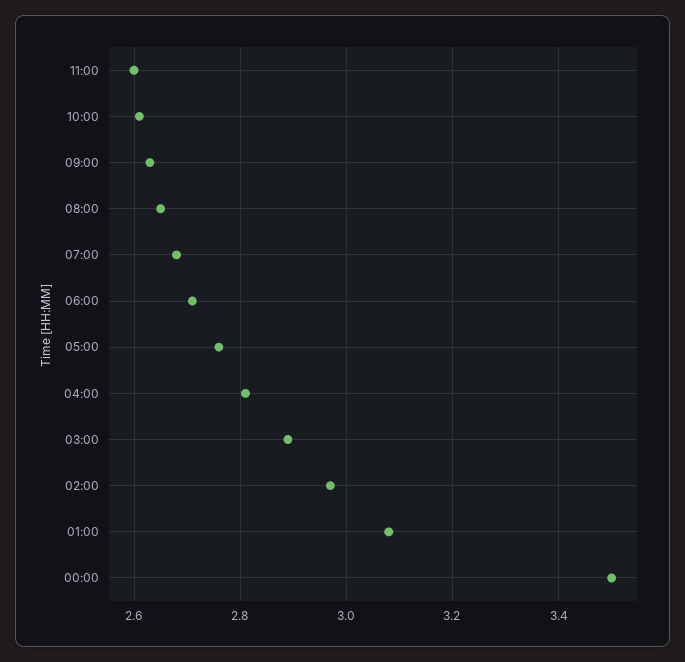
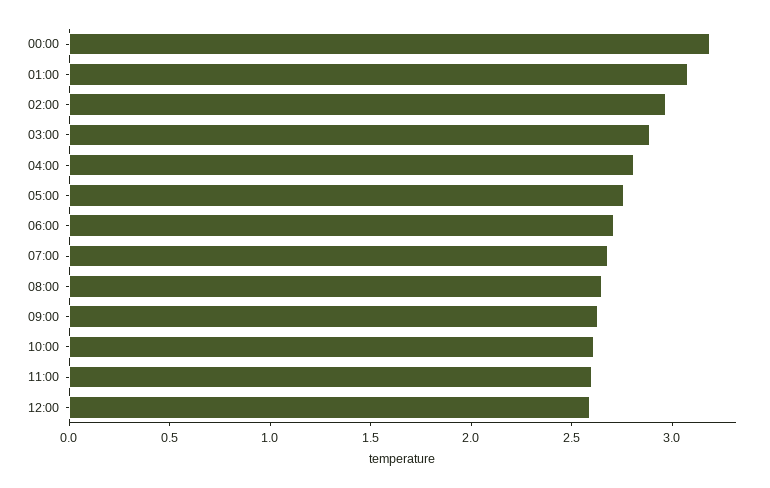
00:00: 3.5 -> 3.2
12:00: none -> 2.6

